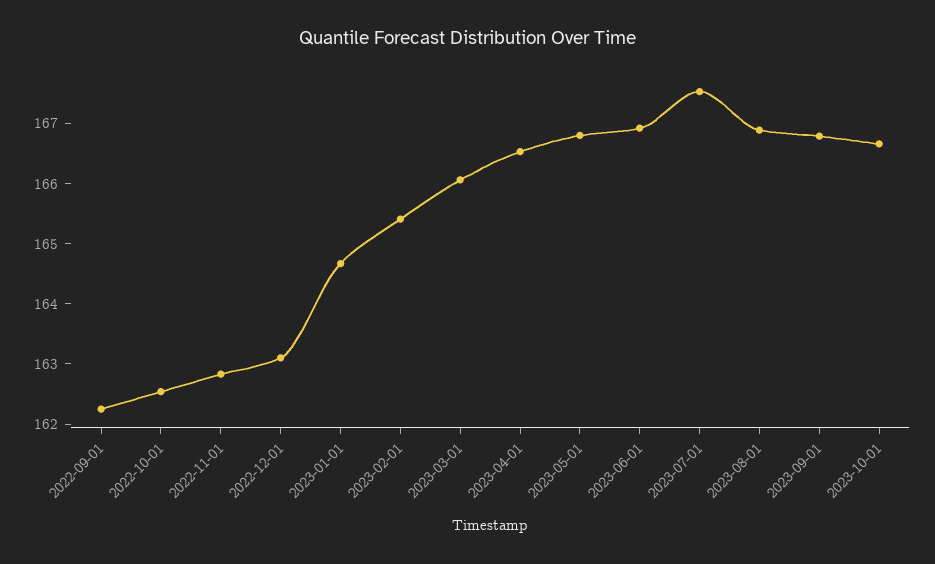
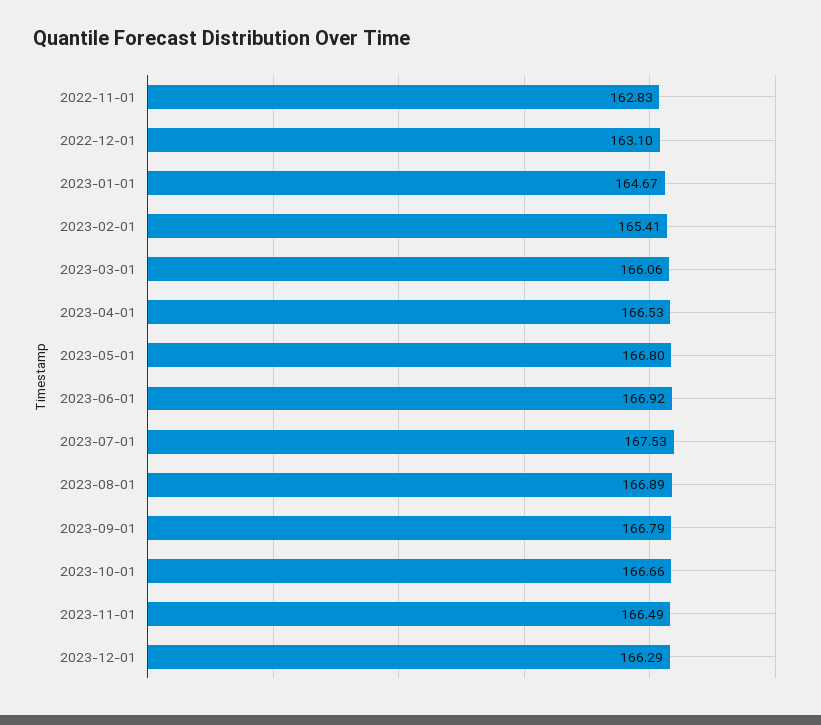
2022-09-01: 162.2 -> none
2022-10-01: 162.6 -> none
2023-11-01: none -> 166.49
2023-12-01: none -> 166.29

